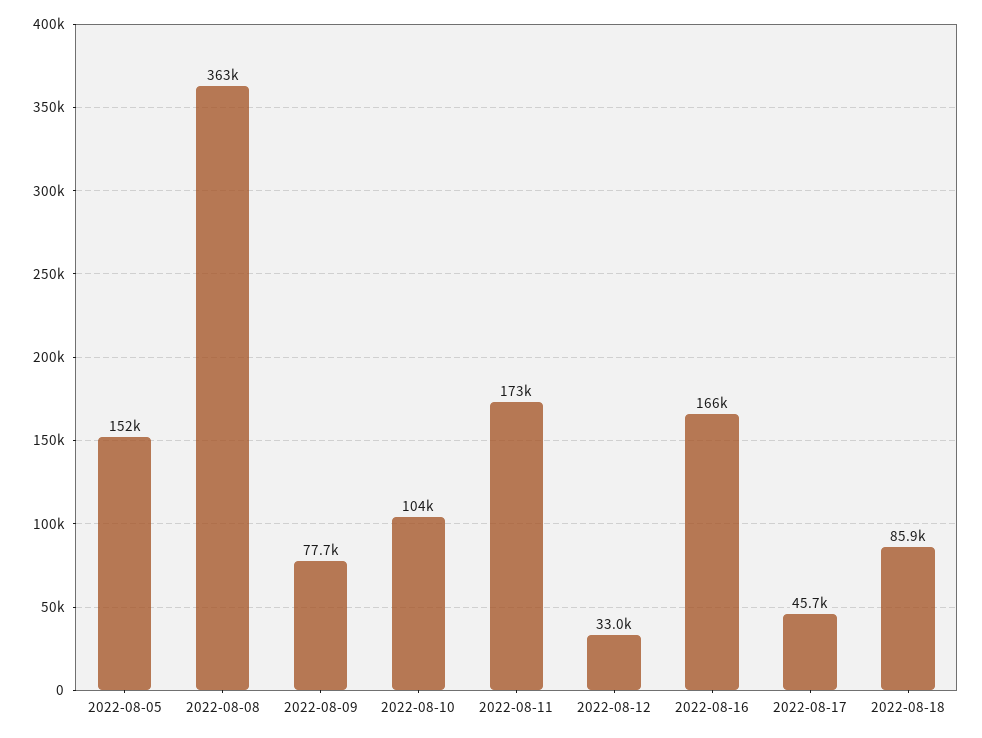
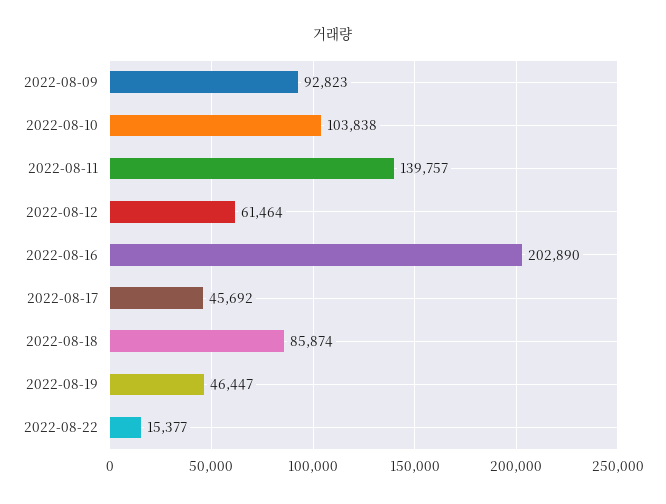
2022-08-05: 152000 -> none
2022-08-08: 363000 -> none
2022-08-09: 77700 -> 92823
2022-08-11: 173000 -> 139757
2022-08-12: 33000 -> 61464
2022-08-16: 166000 -> 202890
2022-08-19: none -> 46447
2022-08-22: none -> 15377

